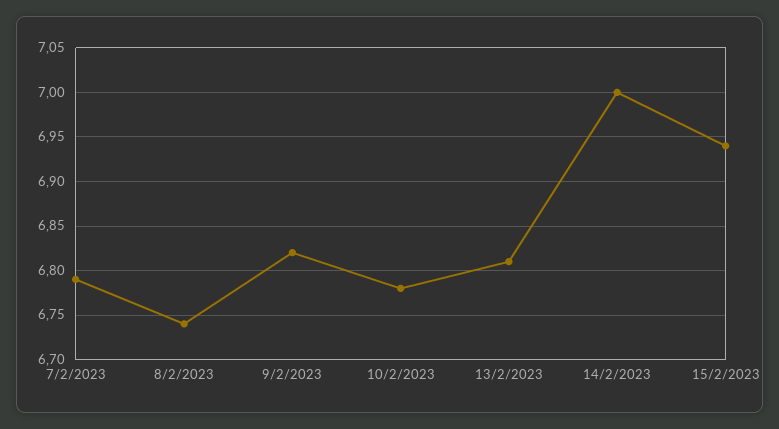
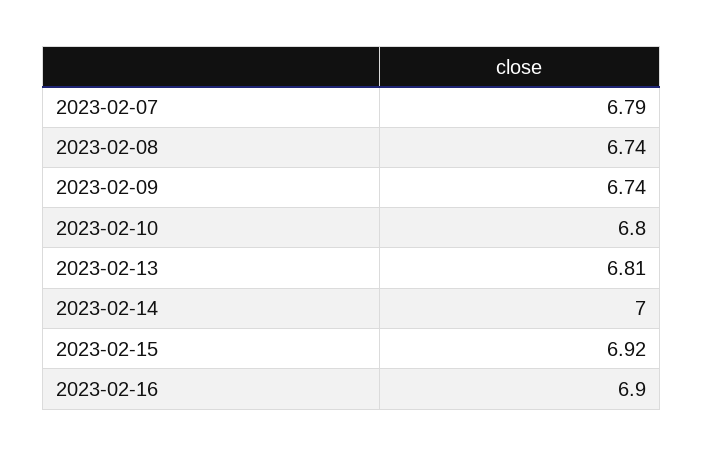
9/2/2023: 6.82 -> 6.74
10/2/2023: 6.78 -> 6.8
15/2/2023: 6.94 -> 6.92
2023-02-16: none -> 6.9

